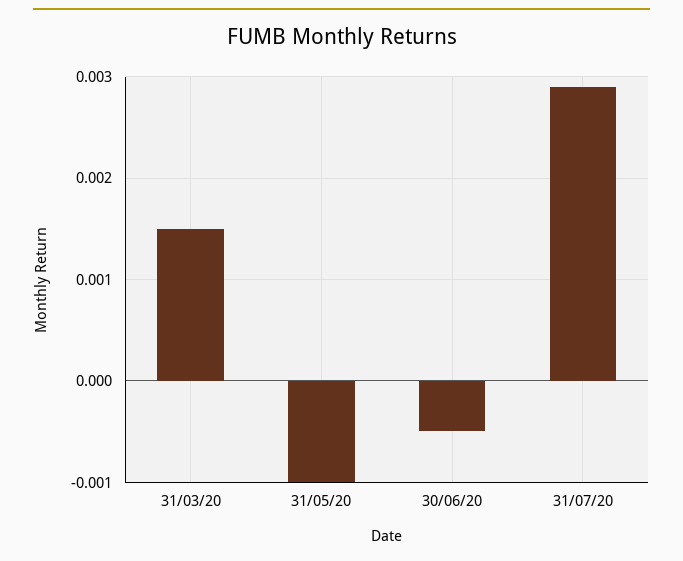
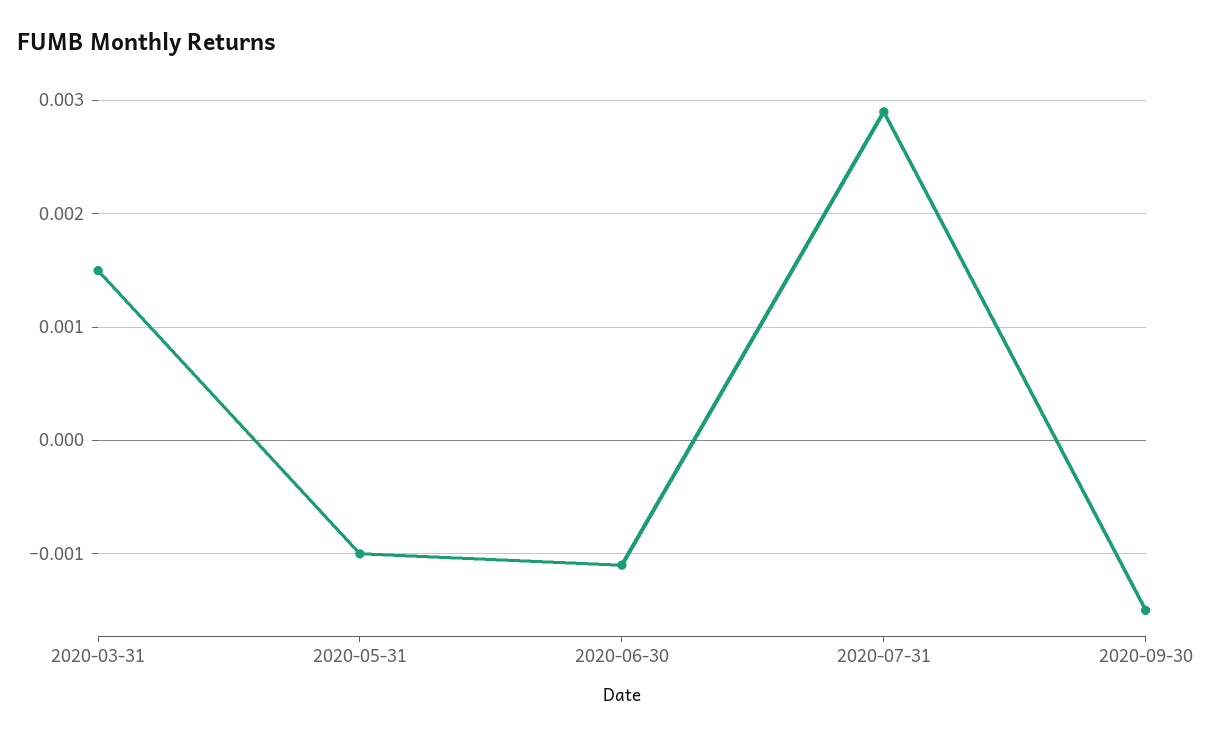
30/06/20: -0.0005 -> -0.0011
2020-09-30: none -> -0.0015

